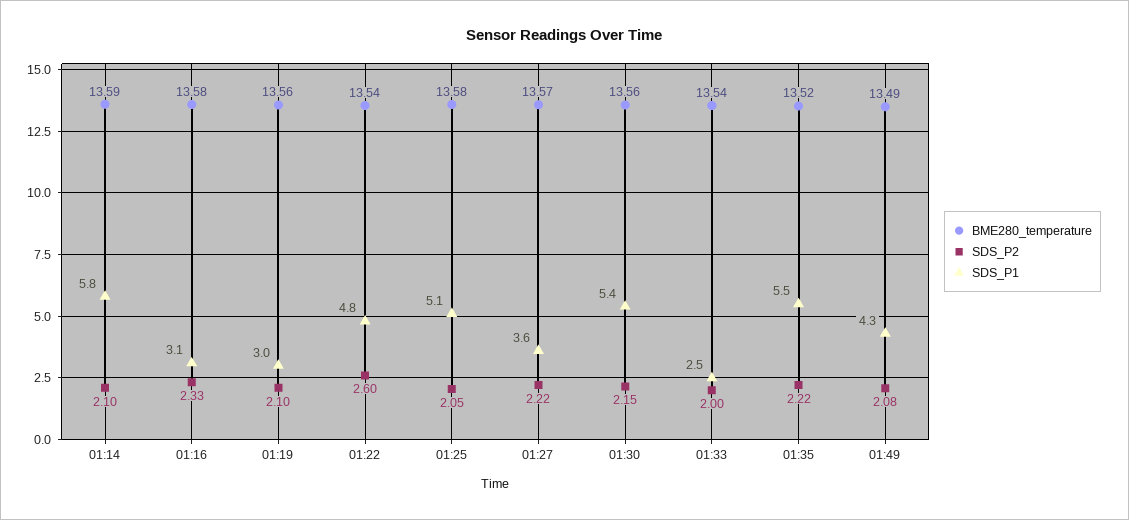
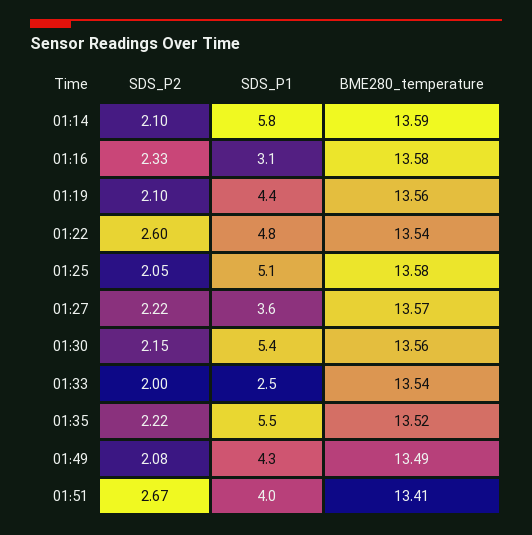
SDS_P1, 01:19: 3 -> 4.4
SDS_P2, 01:51: none -> 2.67
SDS_P1, 01:51: none -> 4
BME280_temperature, 01:51: none -> 13.41

